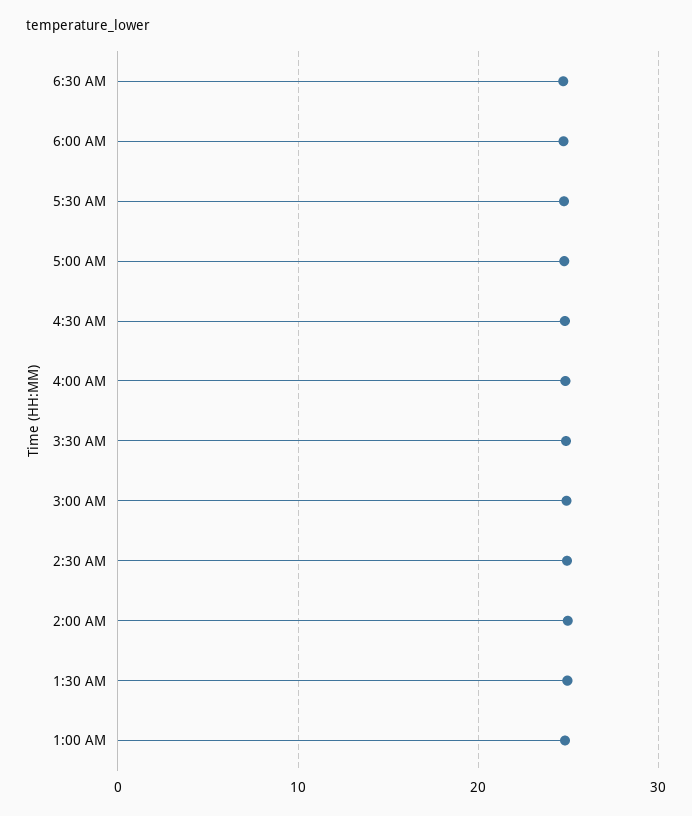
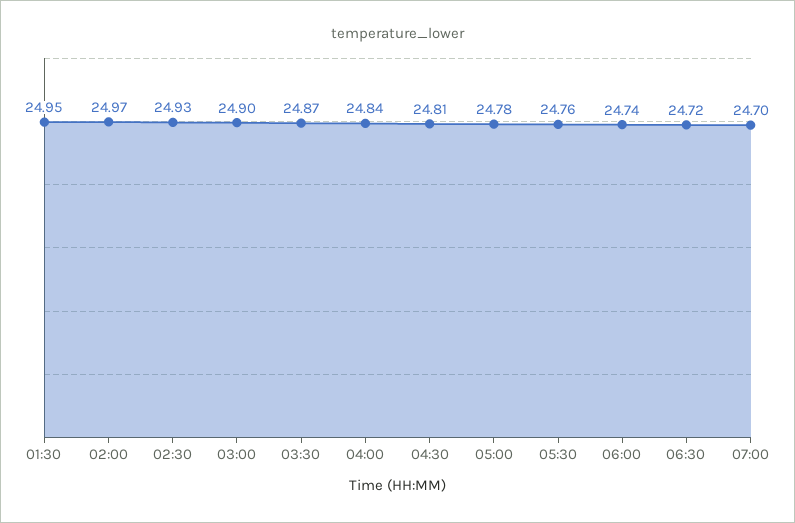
1:00 AM: 25 -> none
07:00: none -> 24.7

